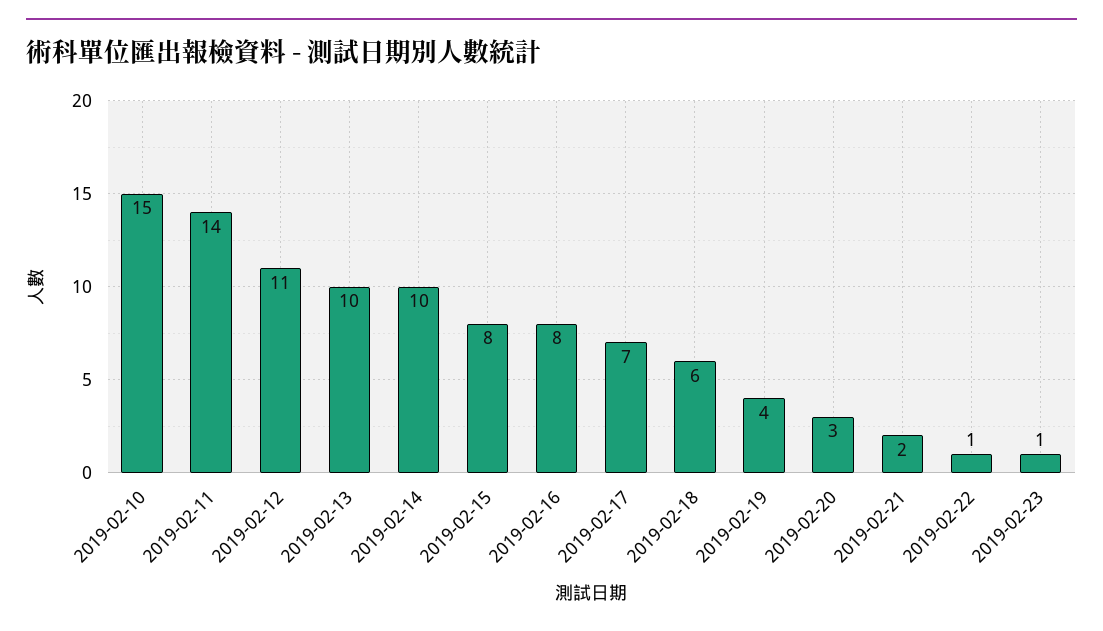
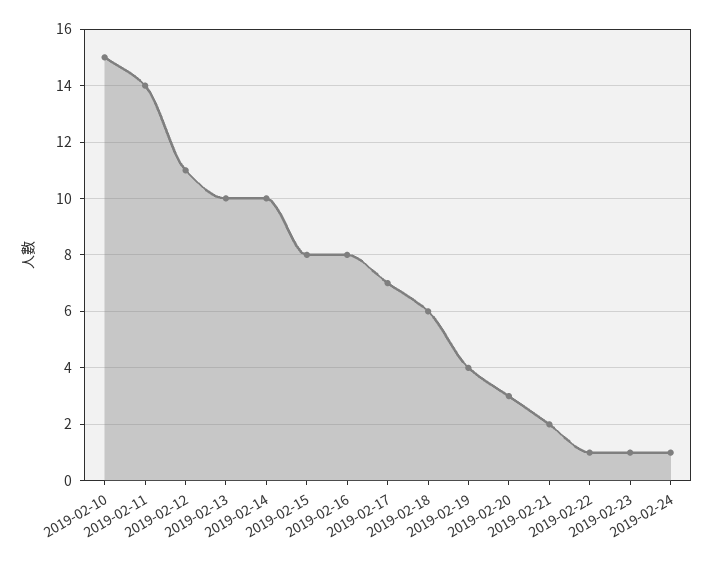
2019-02-24: none -> 1

